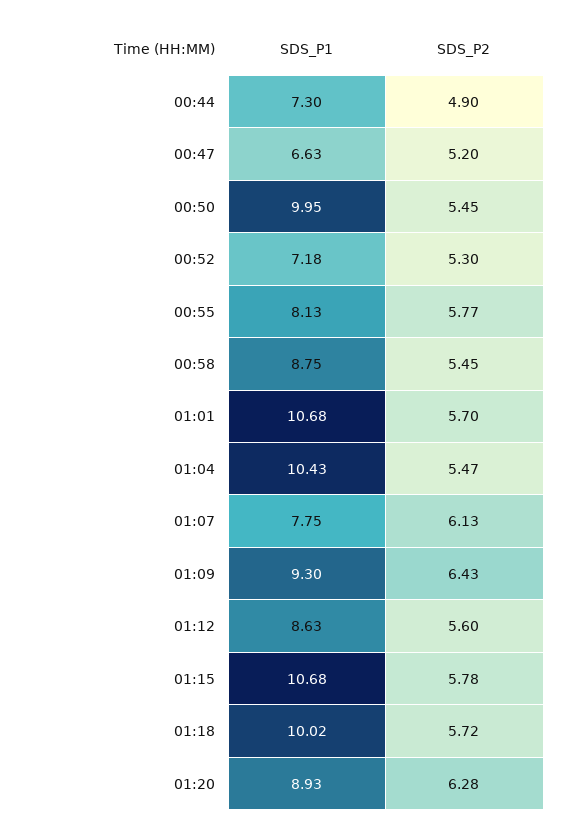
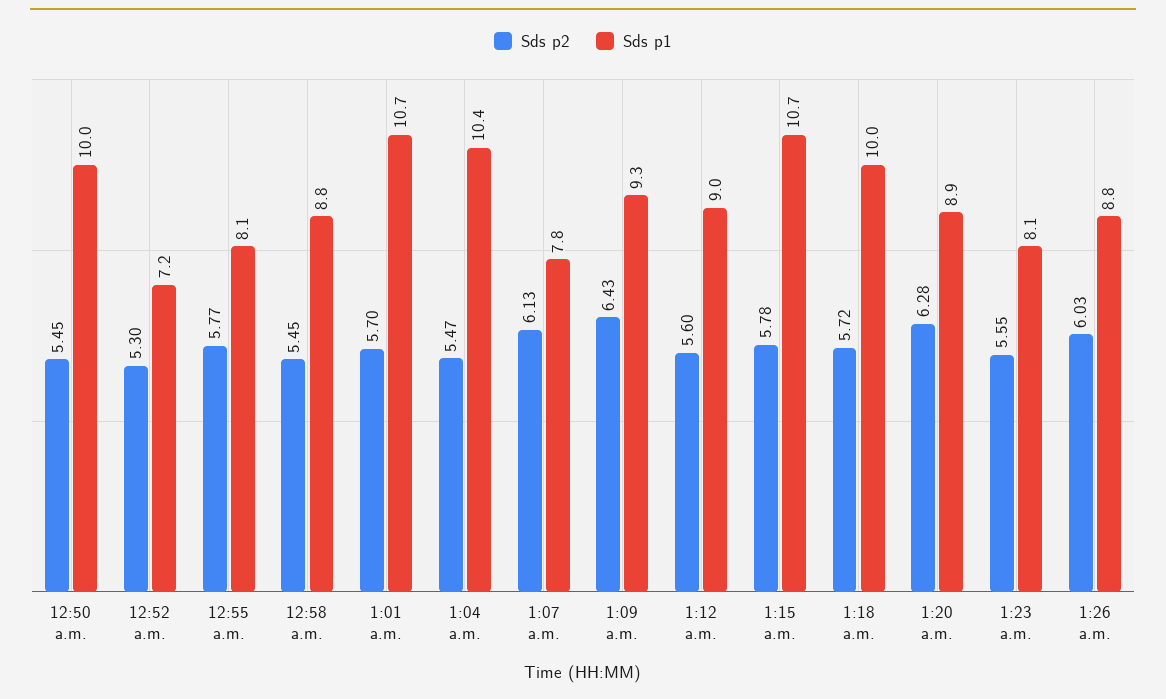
SDS_P1, 00:44: 7.3 -> none
SDS_P2, 00:44: 4.9 -> none
SDS_P1, 00:47: 6.63 -> none
SDS_P2, 00:47: 5.2 -> none
SDS_P1, 01:12: 8.63 -> 9
SDS_P2, 1:23 a.m.: none -> 5.55
SDS_P1, 1:23 a.m.: none -> 8.1
SDS_P2, 1:26 a.m.: none -> 6.03
SDS_P1, 1:26 a.m.: none -> 8.8

